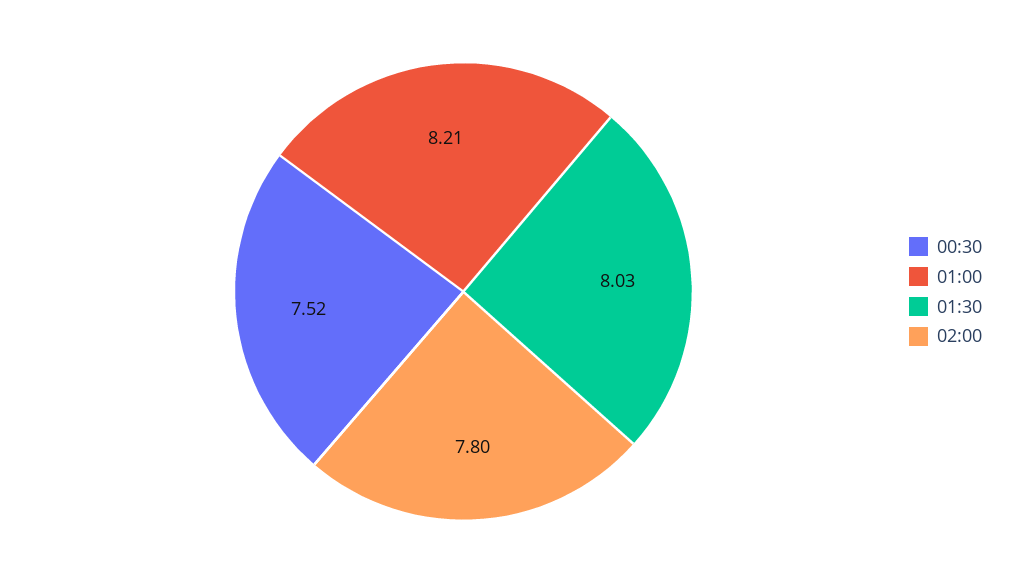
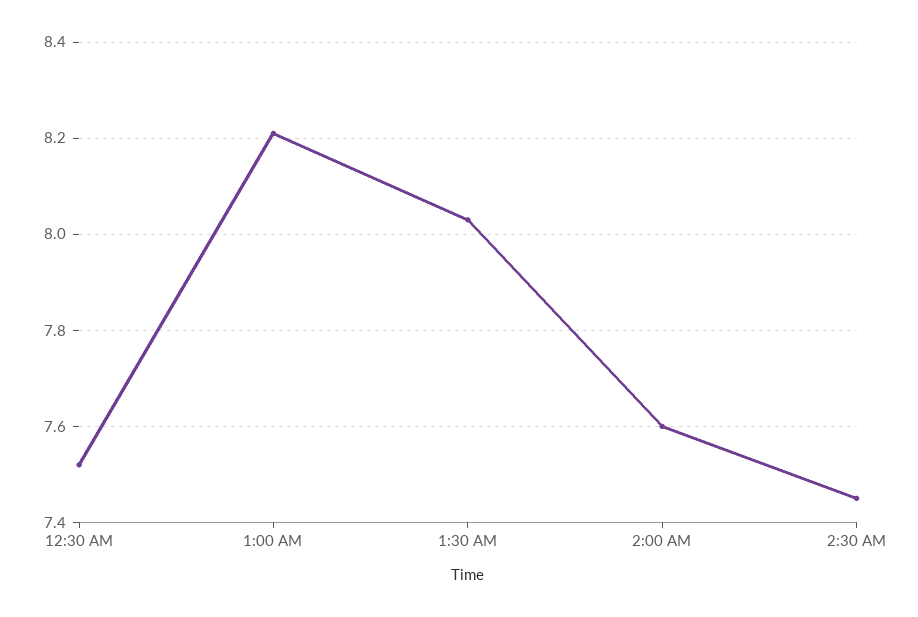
02:00: 7.8 -> 7.6
2:30 AM: none -> 7.45

